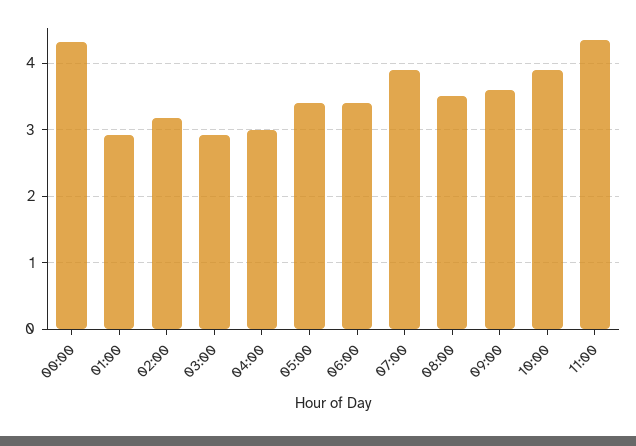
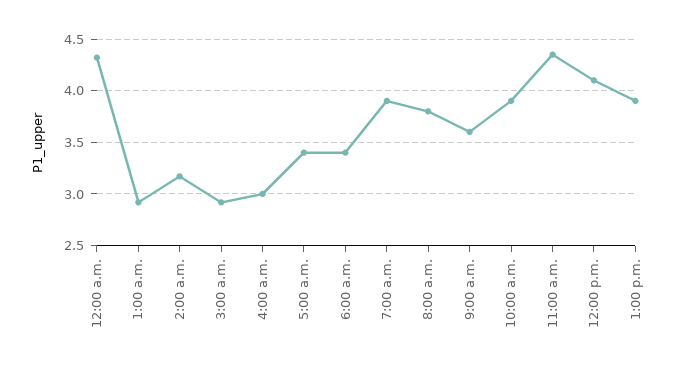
08:00: 3.5 -> 3.8
12:00 p.m.: none -> 4.1
1:00 p.m.: none -> 3.9

